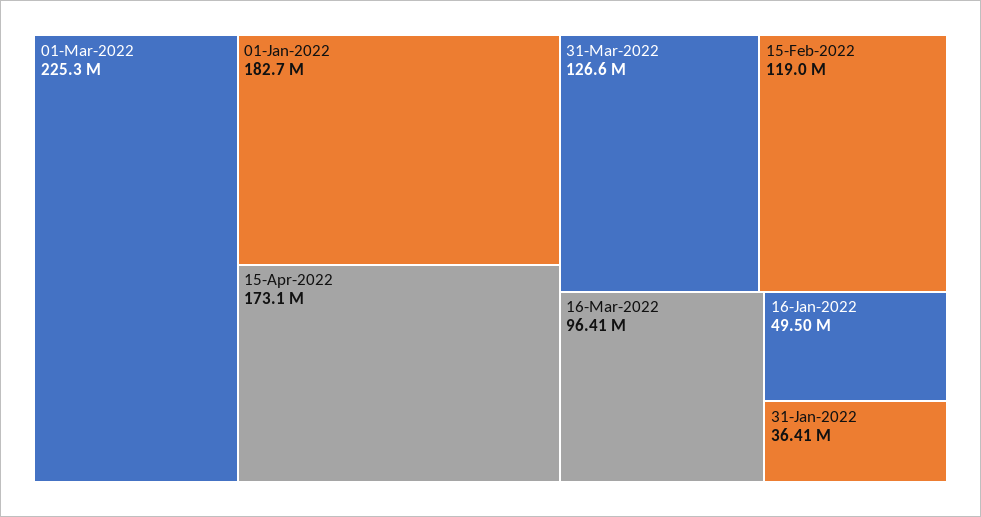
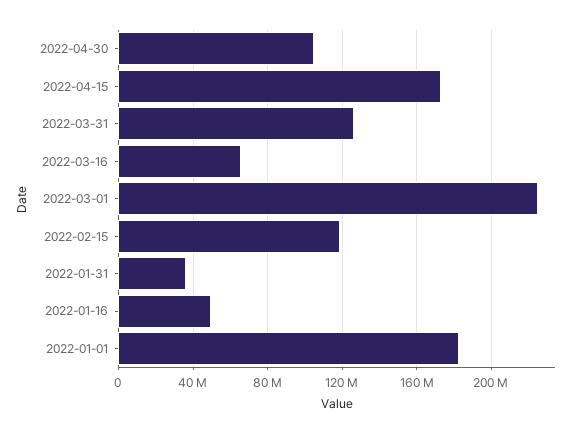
16-Mar-2022: 96410000 -> 65000000
2022-04-30: none -> 105000000

